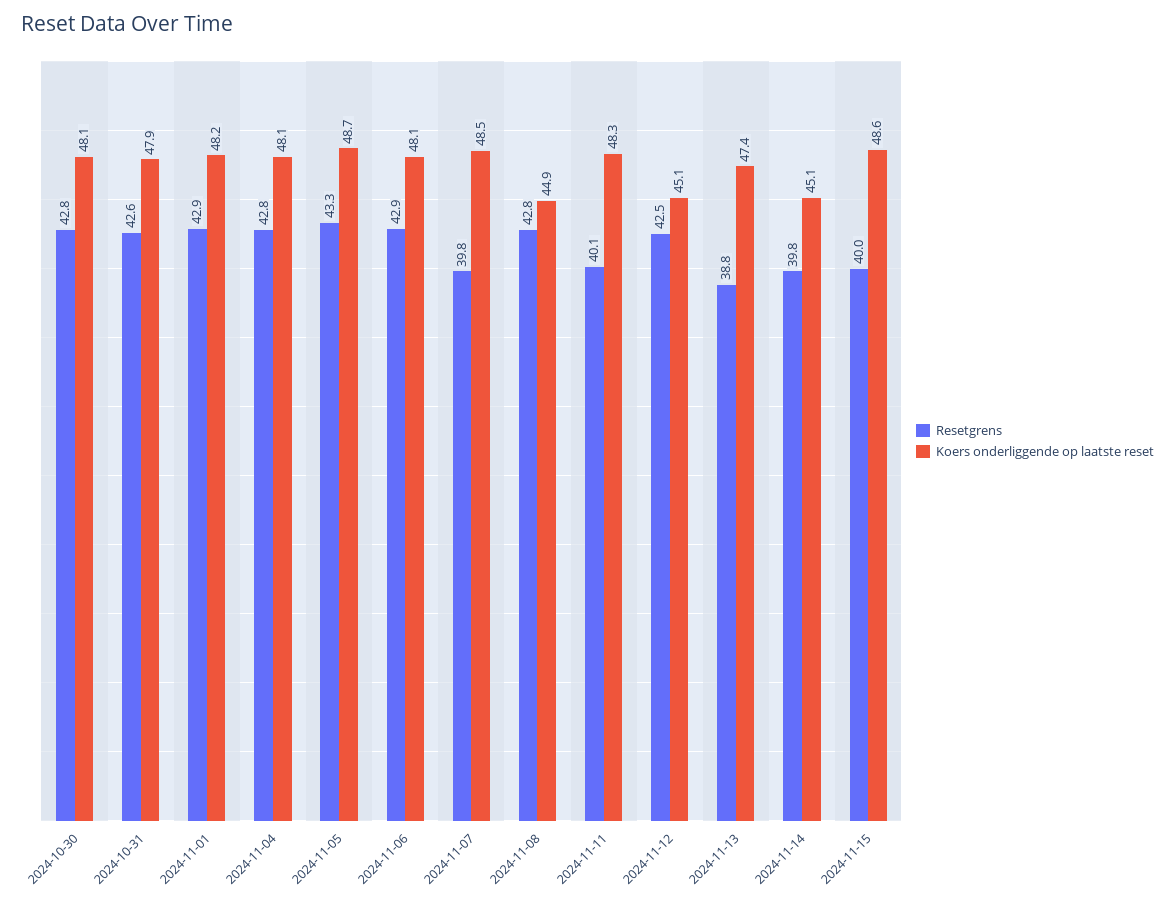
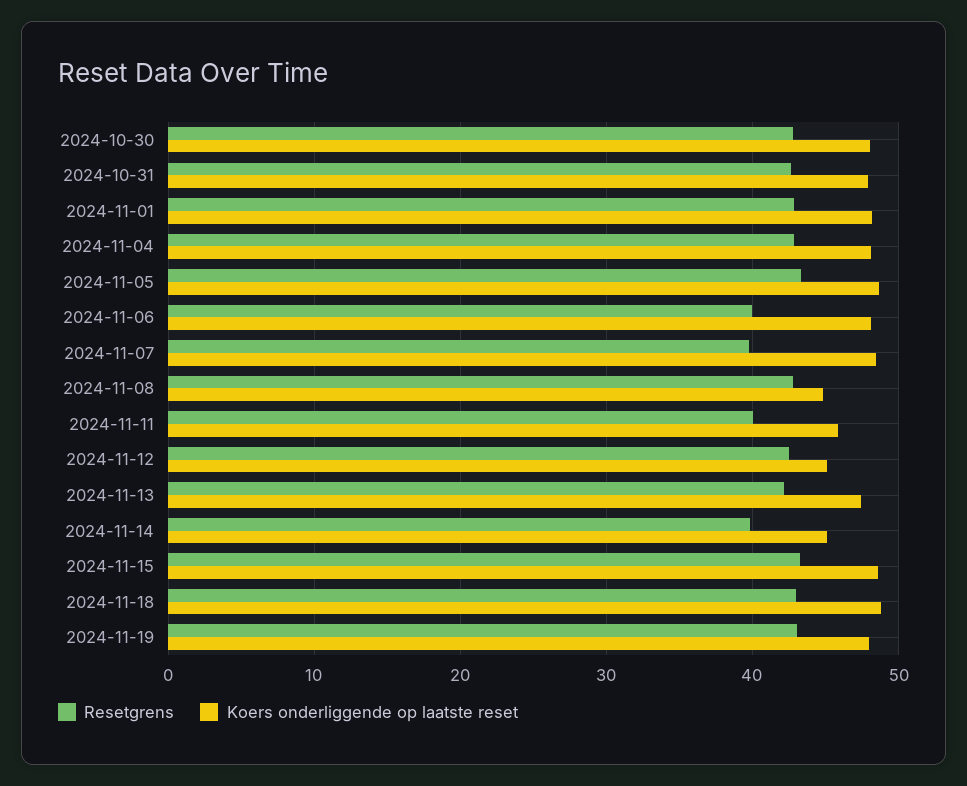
Resetgrens, 2024-11-06: 42.9 -> 40
Koers onderliggende op laatste reset, 2024-11-11: 48.3 -> 46
Resetgrens, 2024-11-13: 38.8 -> 42
Resetgrens, 2024-11-15: 40 -> 43
Resetgrens, 2024-11-18: none -> 43
Koers onderliggende op laatste reset, 2024-11-18: none -> 49
Resetgrens, 2024-11-19: none -> 43
Koers onderliggende op laatste reset, 2024-11-19: none -> 48

